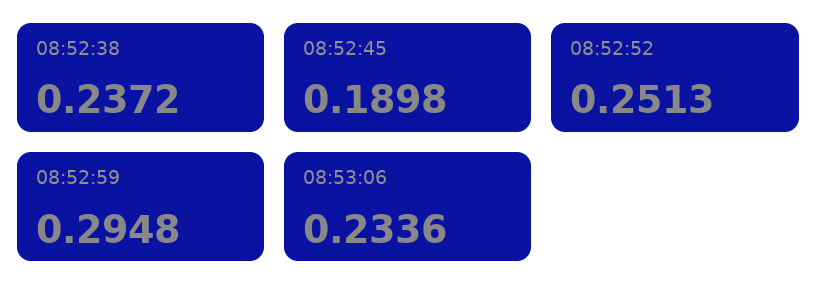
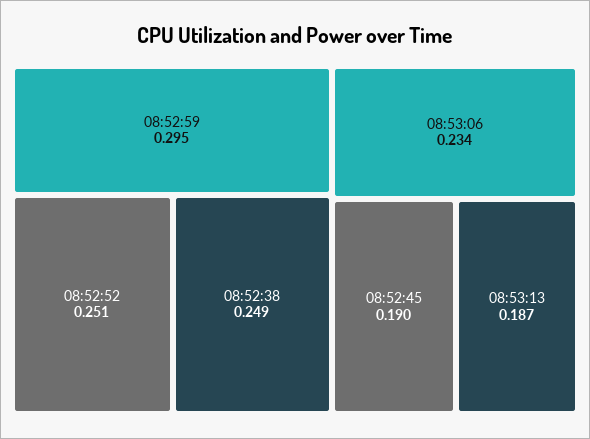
08:52:38: 0.2372 -> 0.249
08:53:13: none -> 0.187

